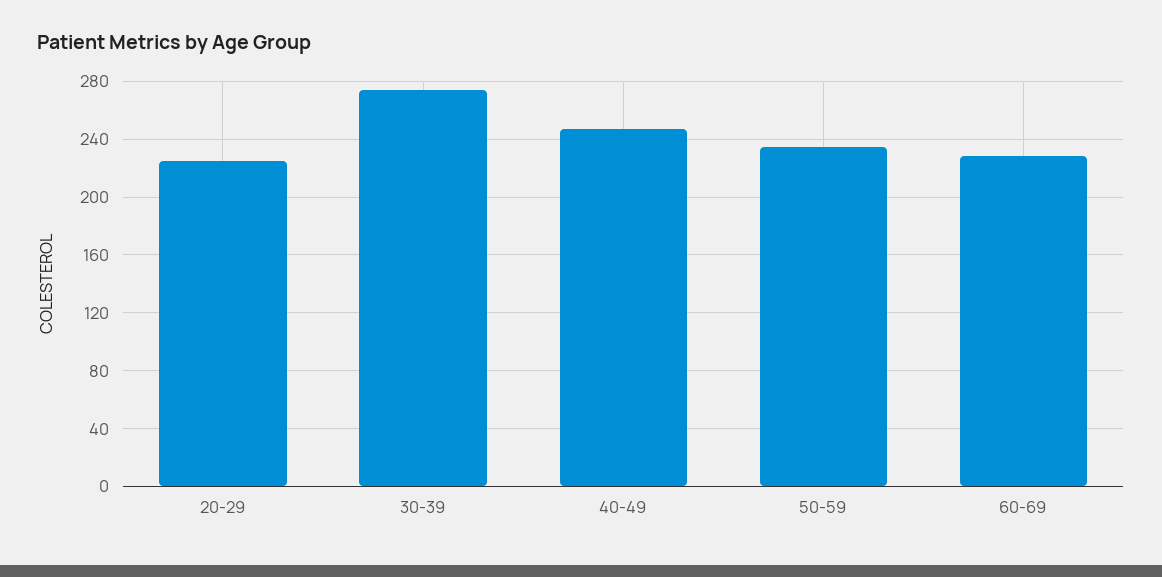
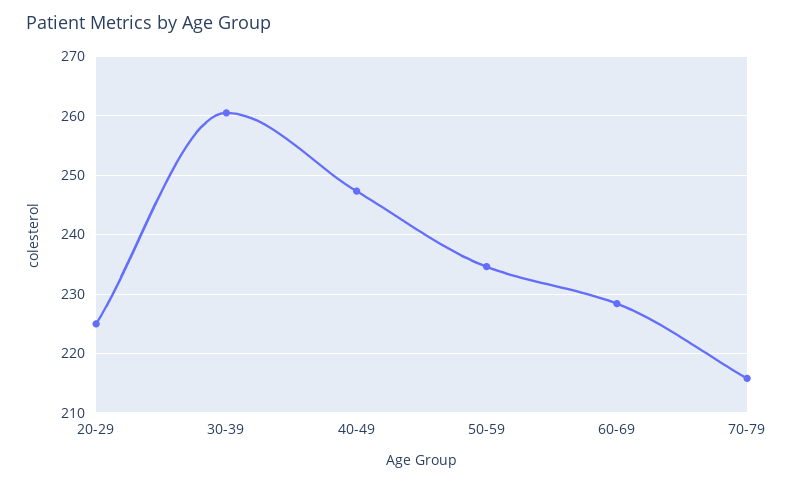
30-39: 275 -> 260
70-79: none -> 216

